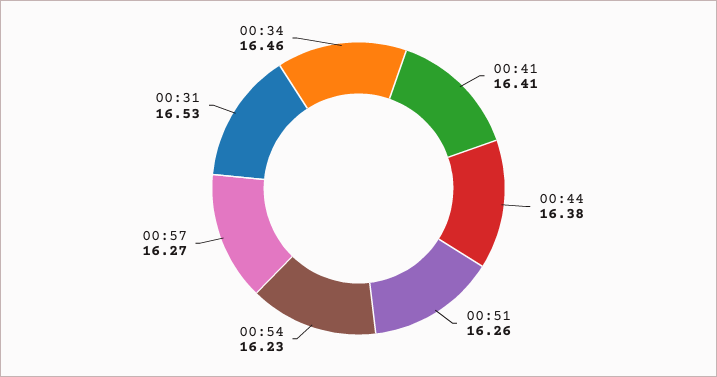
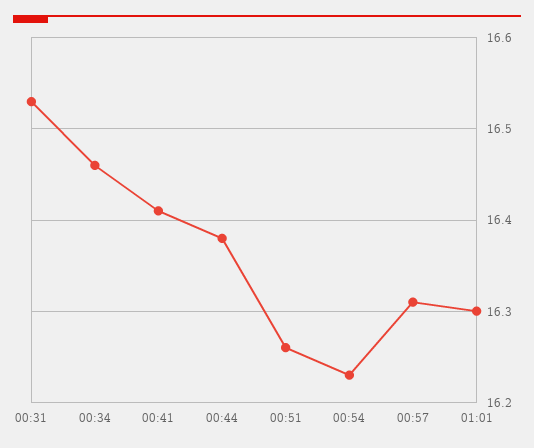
00:57: 16.27 -> 16.31
01:01: none -> 16.3

